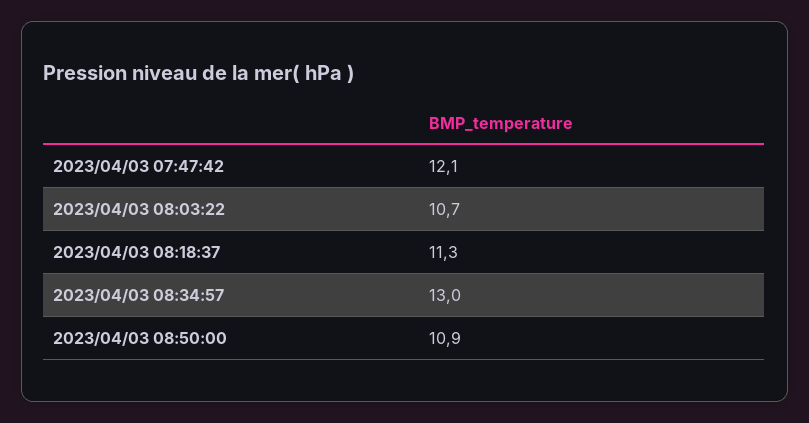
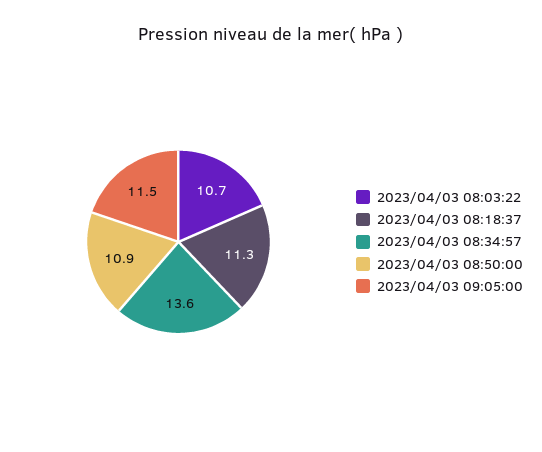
2023/04/03 07:47:42: 12.1 -> none
2023/04/03 08:34:57: 13 -> 13.6
2023/04/03 09:05:00: none -> 11.5

